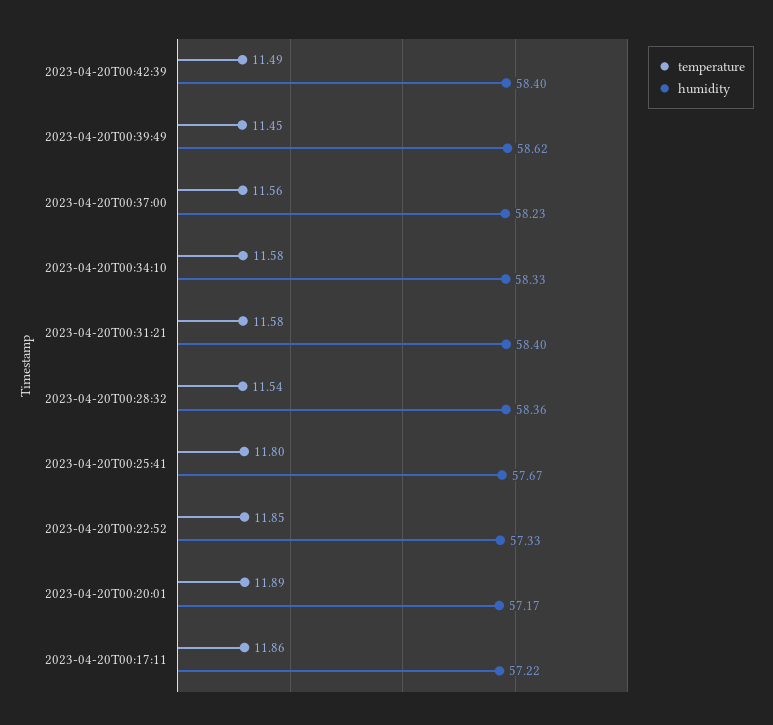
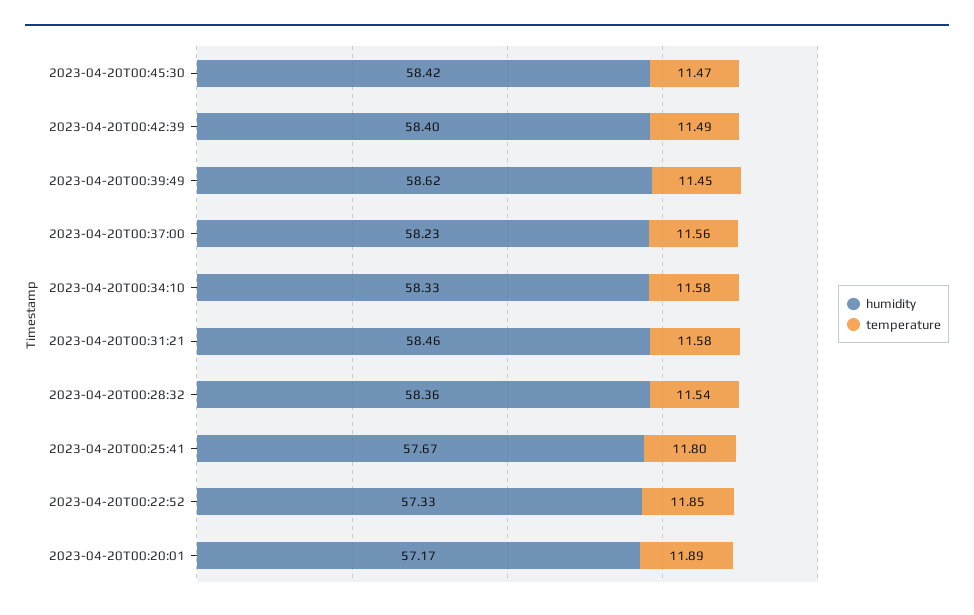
humidity, 2023-04-20T00:31:21: 58.4 -> 58.46
temperature, 2023-04-20T00:17:11: 11.86 -> none
humidity, 2023-04-20T00:17:11: 57.22 -> none
humidity, 2023-04-20T00:45:30: none -> 58.42
temperature, 2023-04-20T00:45:30: none -> 11.47

